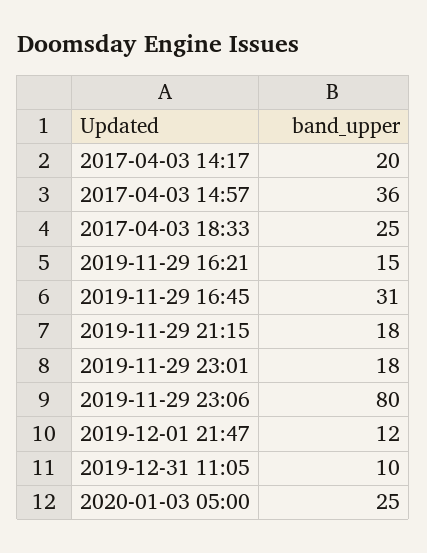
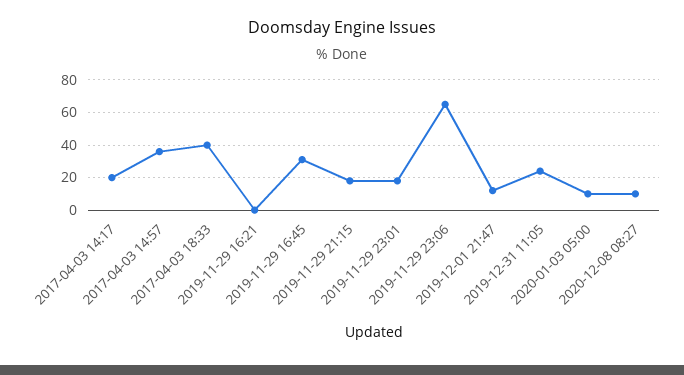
2017-04-03 18:33: 25 -> 40
2019-11-29 16:21: 15 -> 0
2019-11-29 23:06: 80 -> 65
2019-12-31 11:05: 10 -> 25
2020-01-03 05:00: 25 -> 10
2020-12-08 08:27: none -> 10

